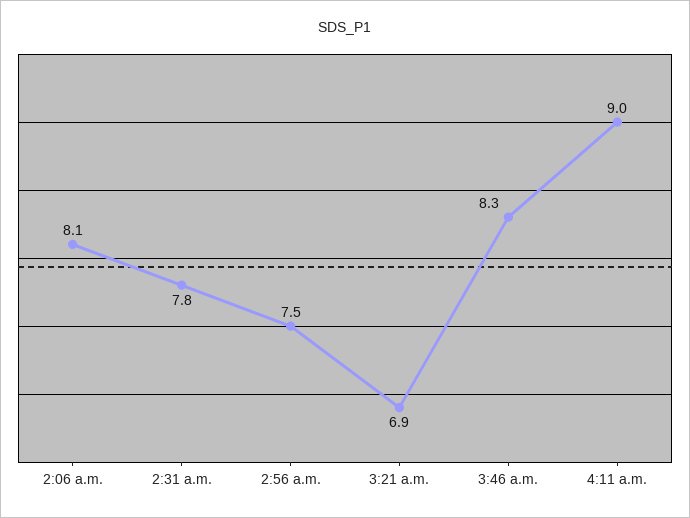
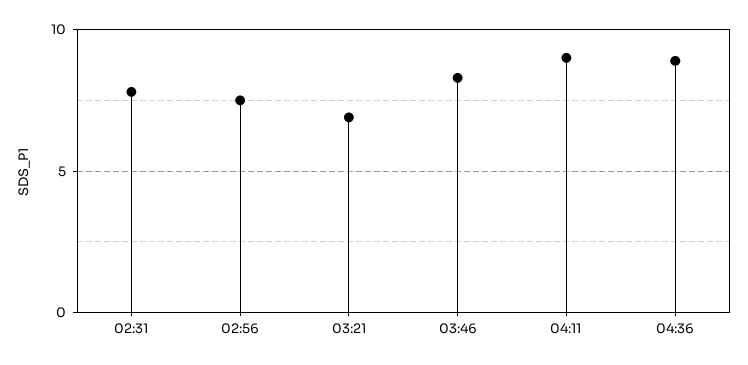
2:06 a.m.: 8.1 -> none
04:36: none -> 9

